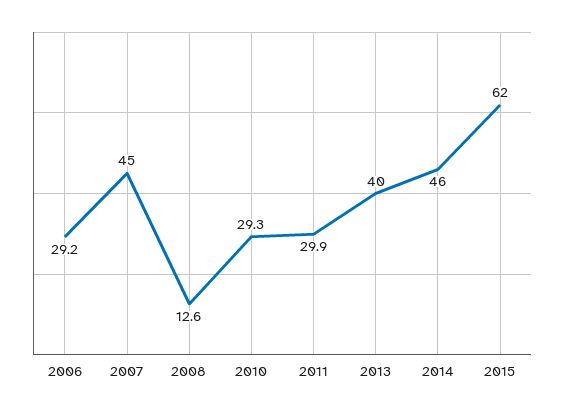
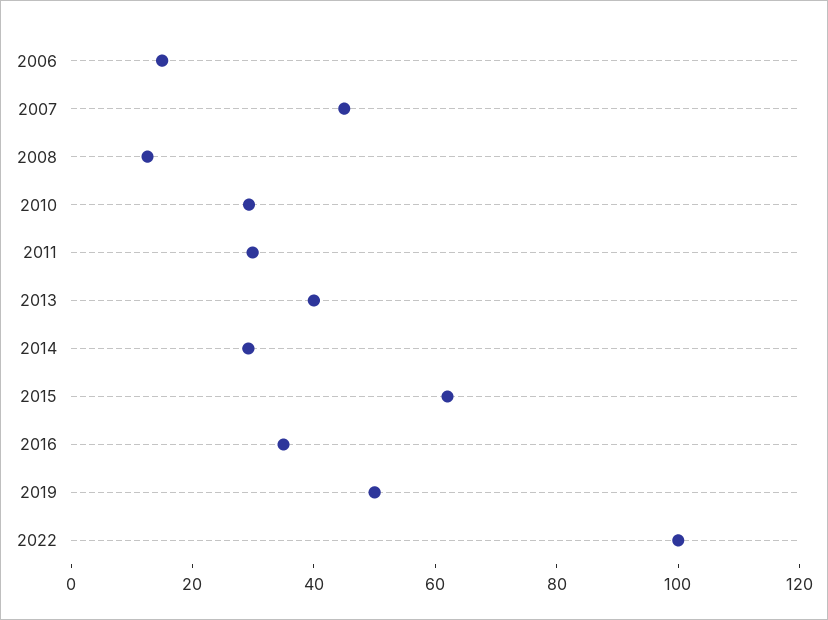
2006: 29.2 -> 15
2014: 46 -> 30
2016: none -> 35
2019: none -> 50
2022: none -> 100

